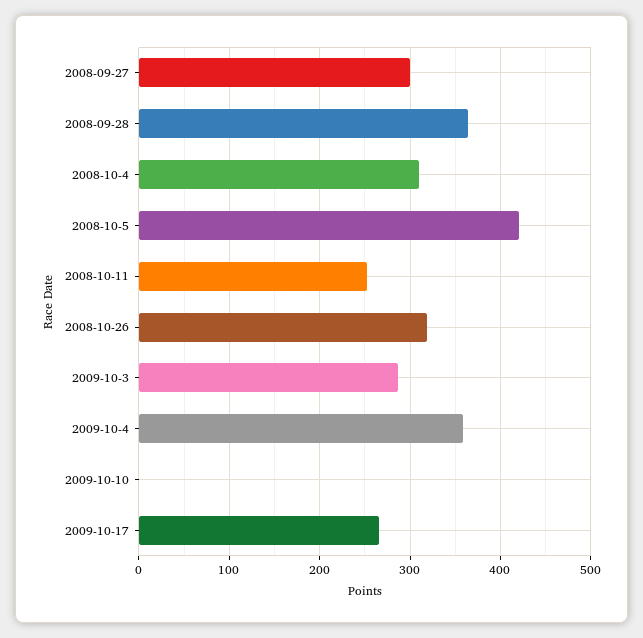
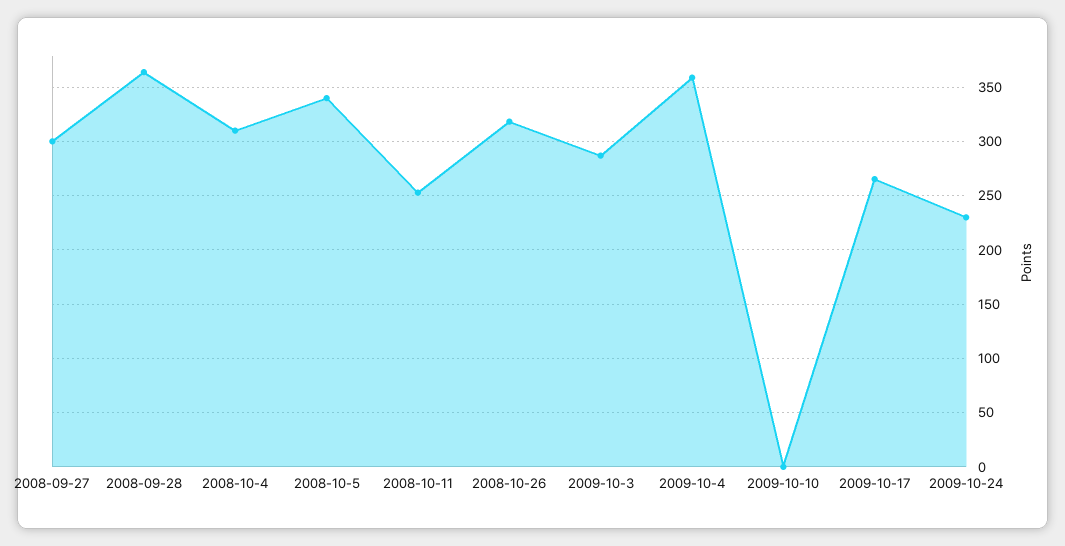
2008-10-5: 420 -> 340
2009-10-24: none -> 230

